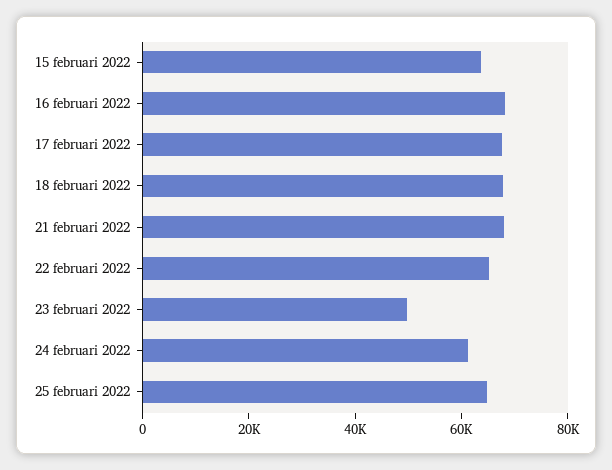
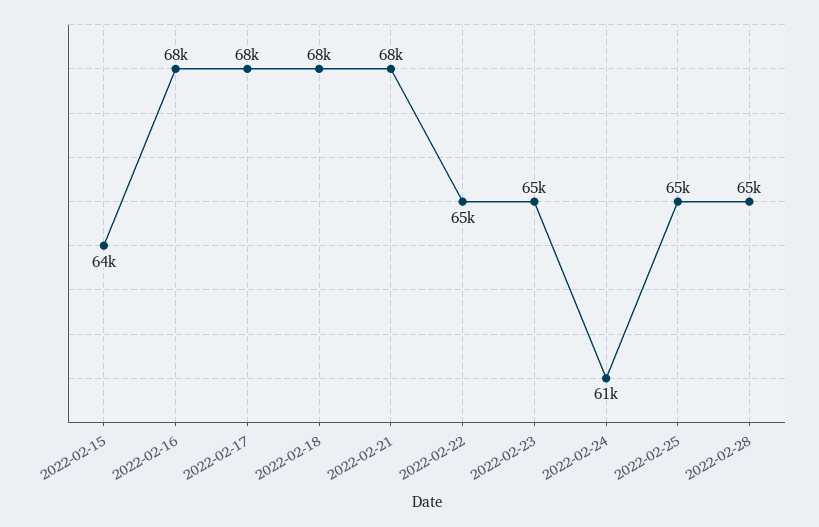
23 februari 2022: 50000 -> 65000
2022-02-28: none -> 65000

